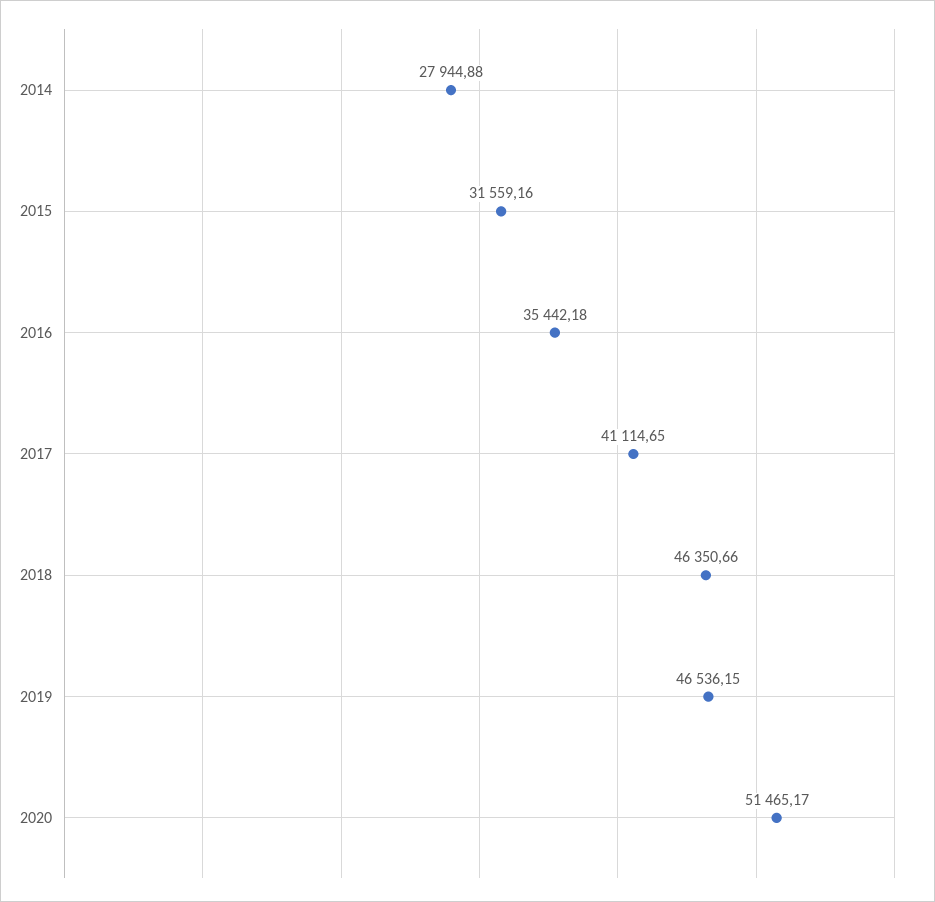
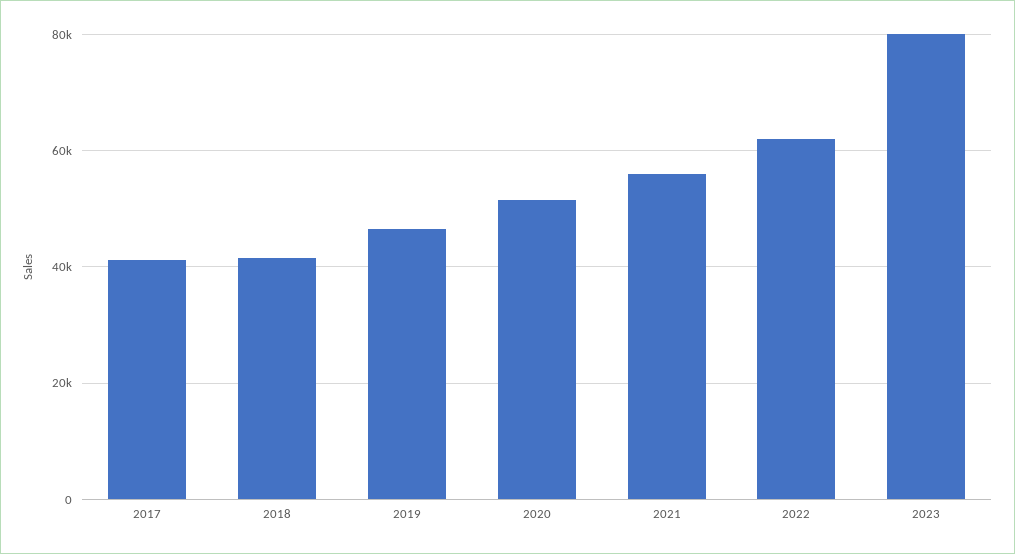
2014: 27944.88 -> none
2015: 31559.16 -> none
2016: 35442.18 -> none
2018: 46350.66 -> 42000
2021: none -> 56000
2022: none -> 62000
2023: none -> 80000

